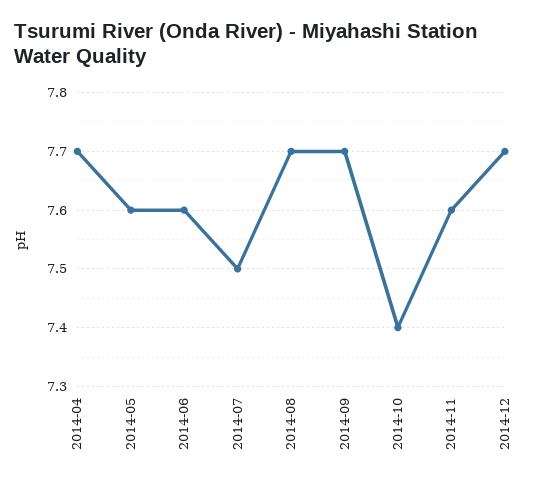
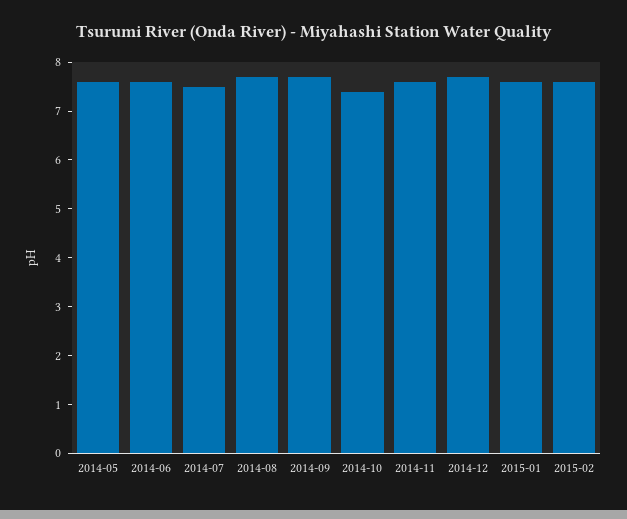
2014-04: 7.7 -> none
2015-01: none -> 7.5
2015-02: none -> 7.5

